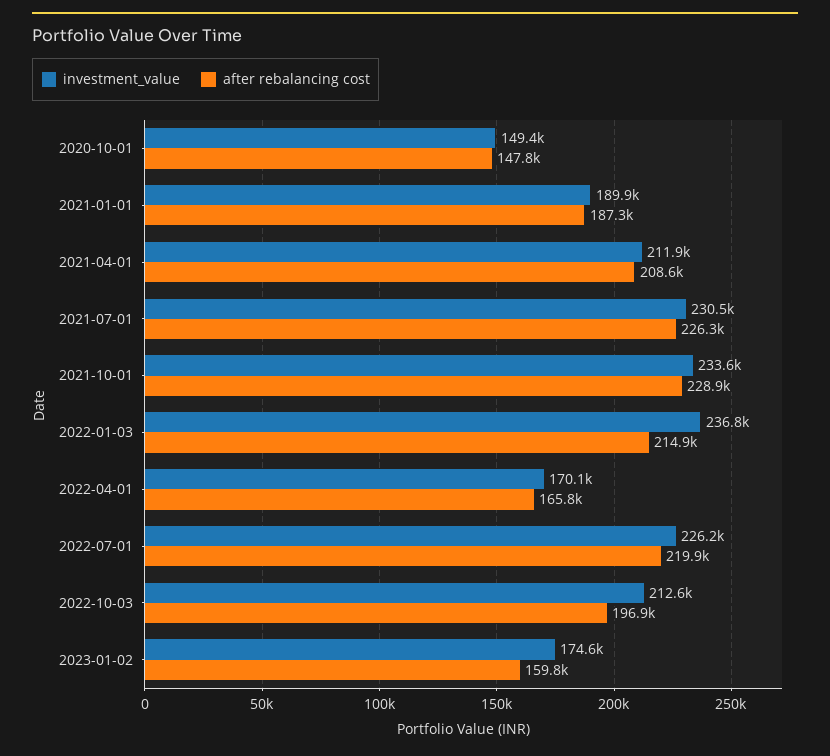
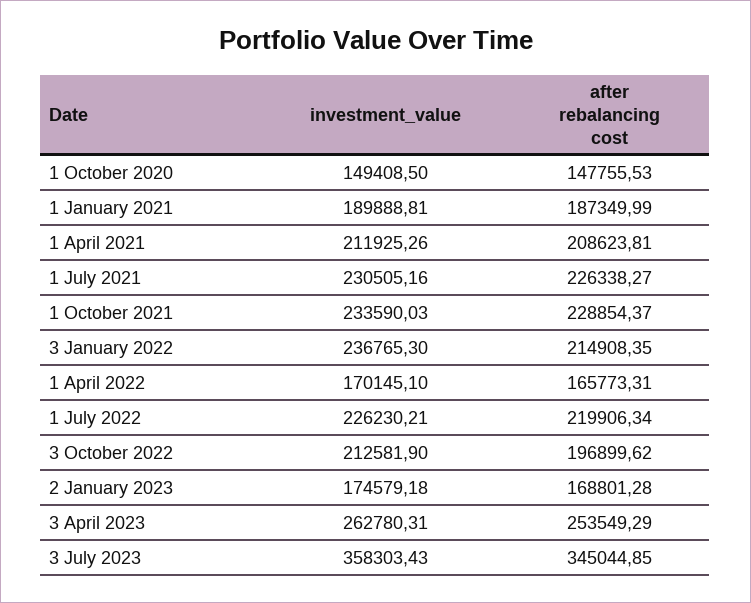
after rebalancing cost, 2023-01-02: 159800 -> 168801.28
investment_value, 3 April 2023: none -> 262780.31
after rebalancing cost, 3 April 2023: none -> 253549.29
investment_value, 3 July 2023: none -> 358303.43
after rebalancing cost, 3 July 2023: none -> 345044.85

